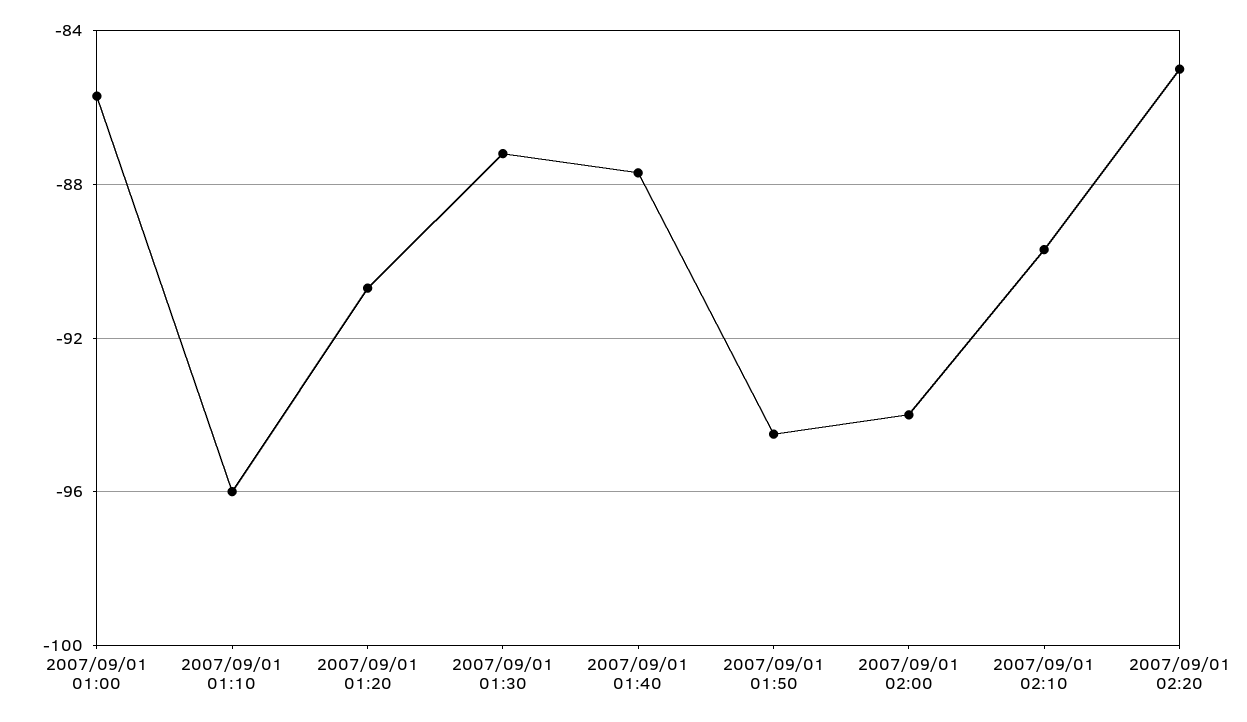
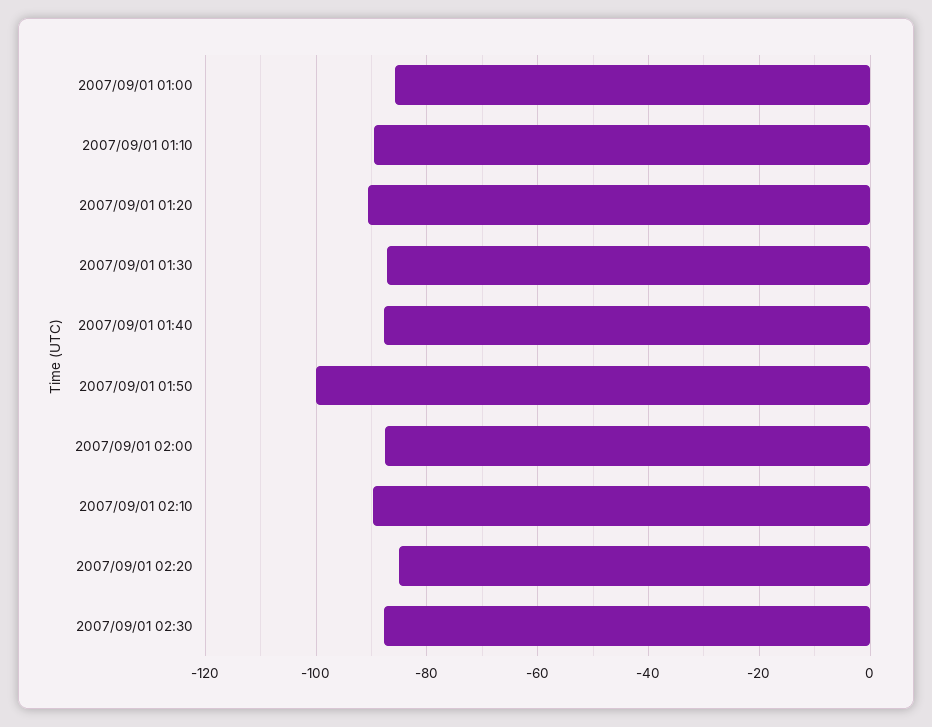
2007/09/01 01:10: -96 -> -90
2007/09/01 01:50: -94.5 -> -100
2007/09/01 02:00: -94 -> -88
2007/09/01 02:30: none -> -88

